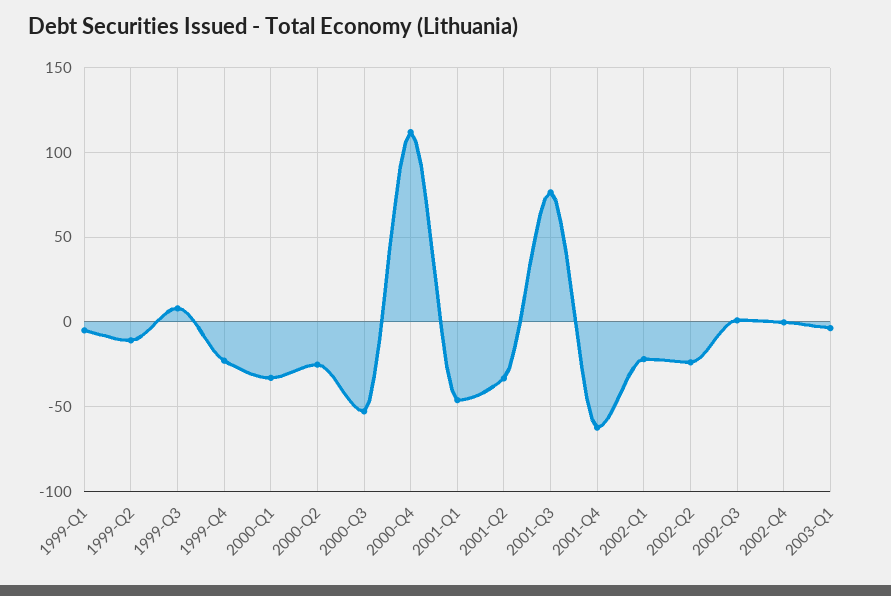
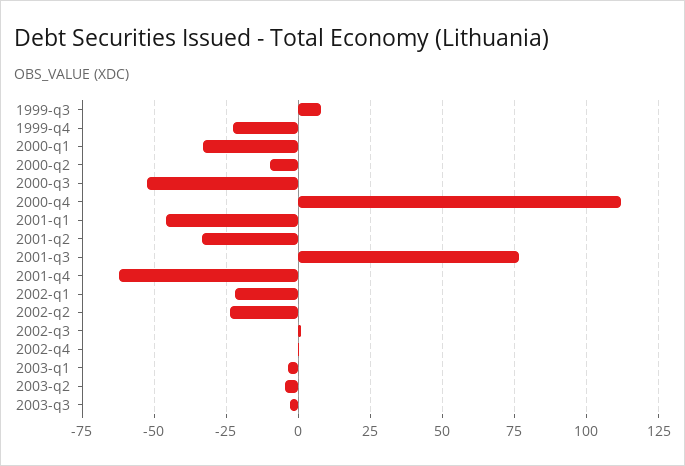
1999-Q1: -5 -> none
1999-Q2: -10 -> none
2000-Q2: -25 -> -10
2003-q2: none -> -5
2003-q3: none -> -2.5

